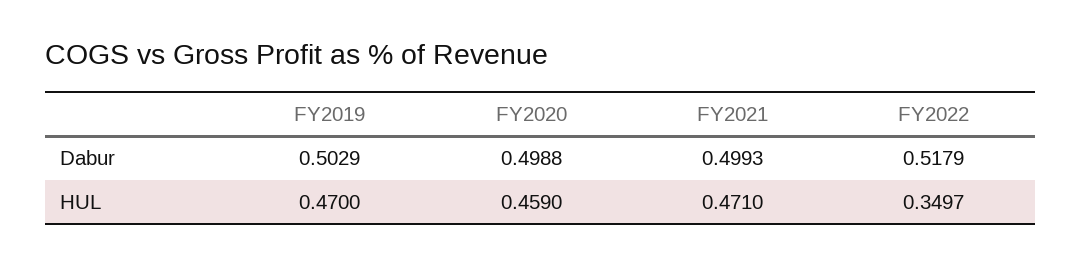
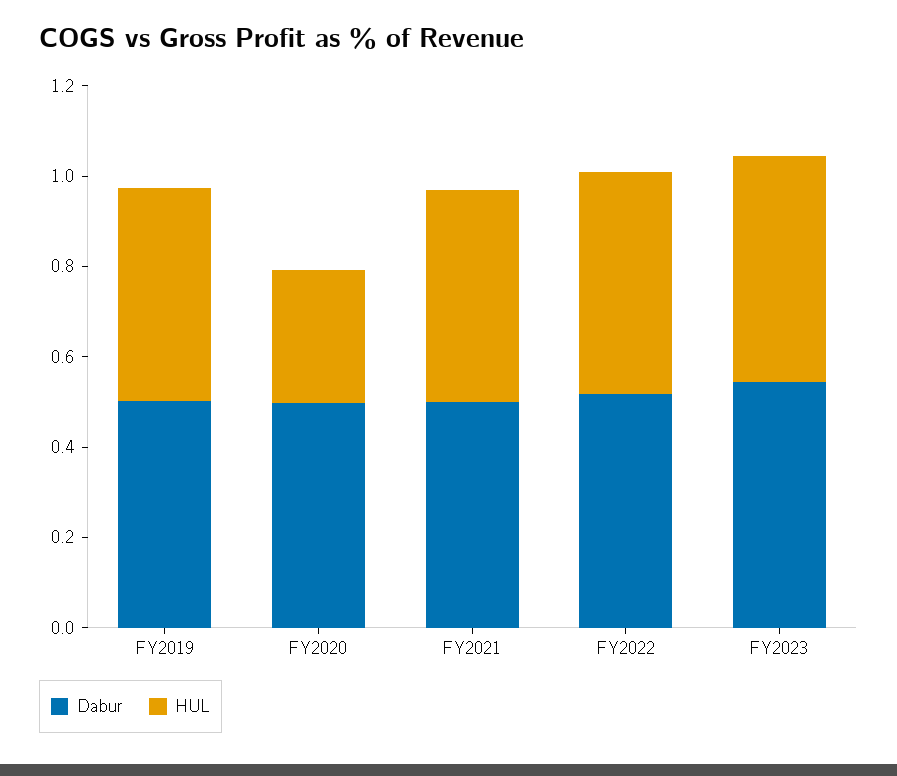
HUL, FY2020: 0.459 -> 0.3
HUL, FY2022: 0.3497 -> 0.5
Dabur, FY2023: none -> 0.55
HUL, FY2023: none -> 0.5

